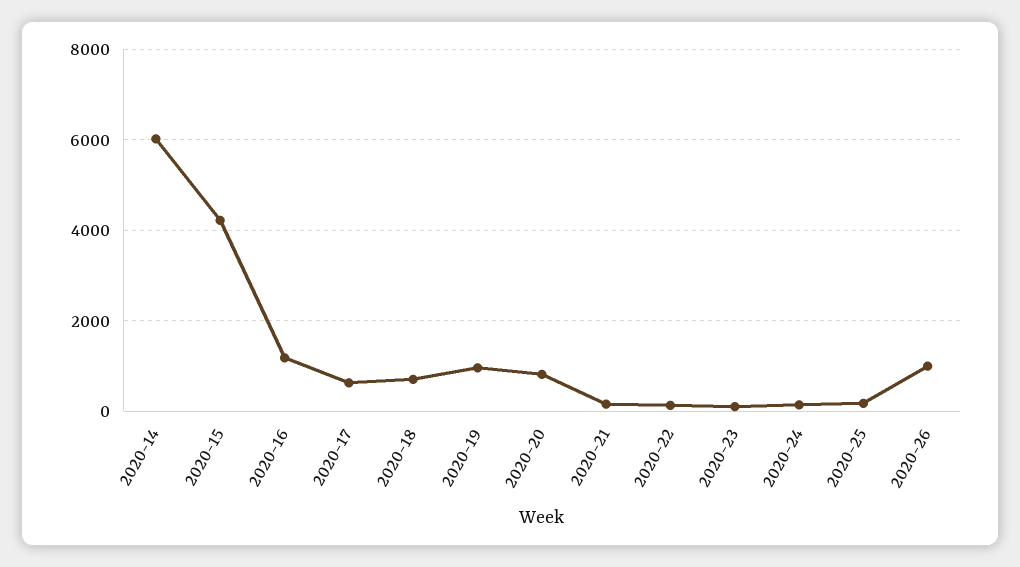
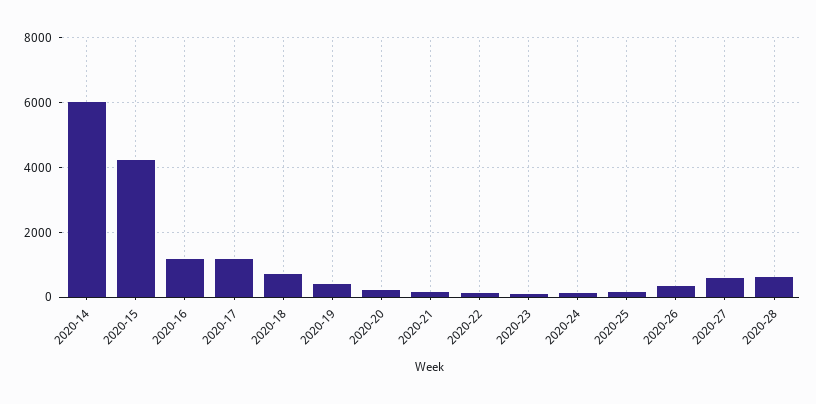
2020-17: 600 -> 1200
2020-19: 1000 -> 400
2020-20: 800 -> 200
2020-26: 1000 -> 400
2020-27: none -> 600
2020-28: none -> 600

